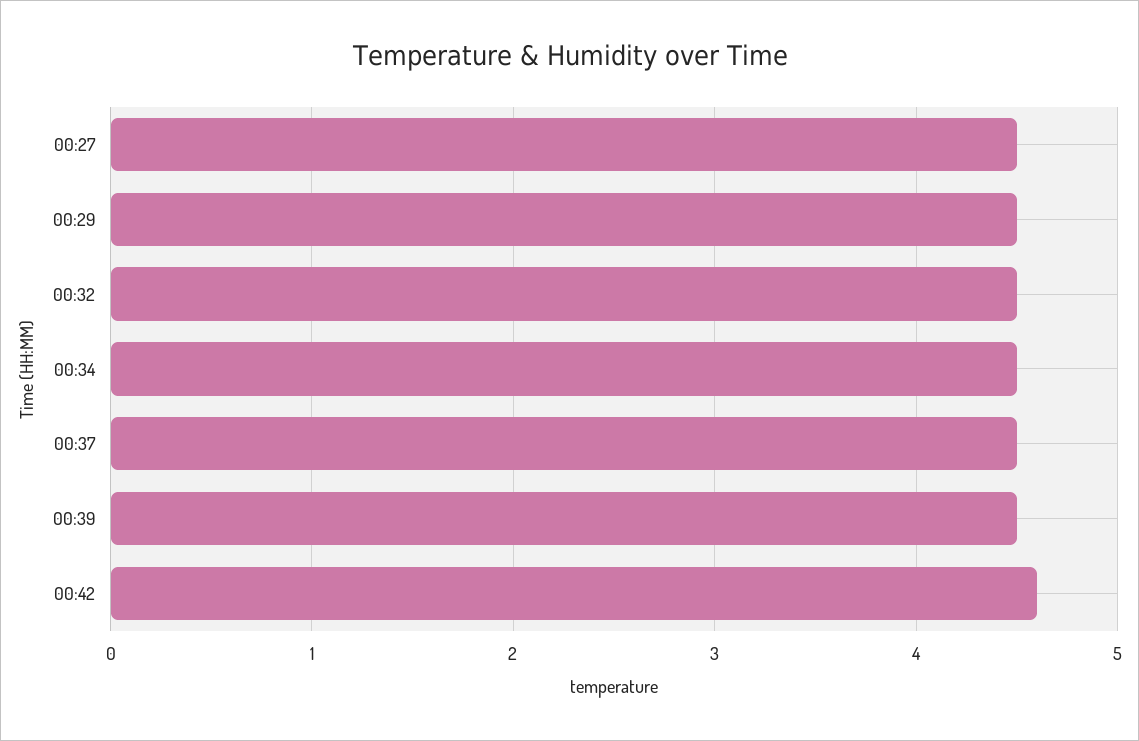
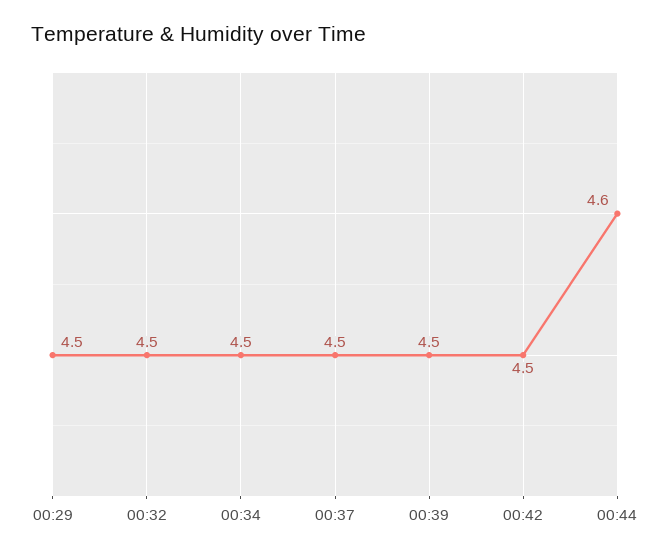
00:27: 4.5 -> none
00:42: 4.6 -> 4.5
00:44: none -> 4.6

